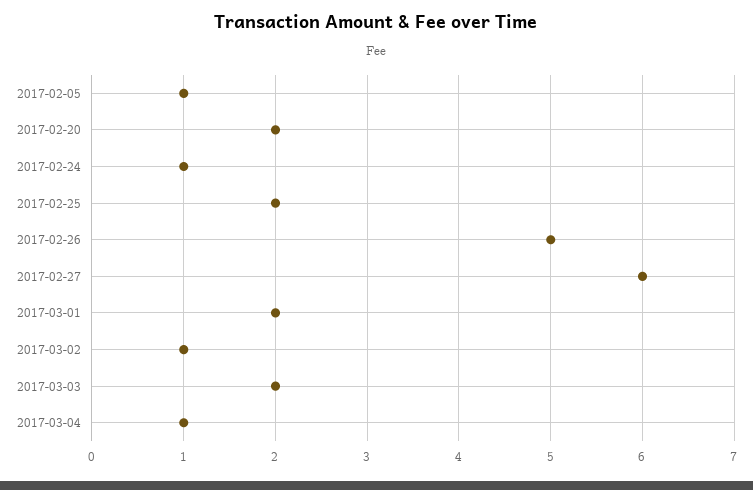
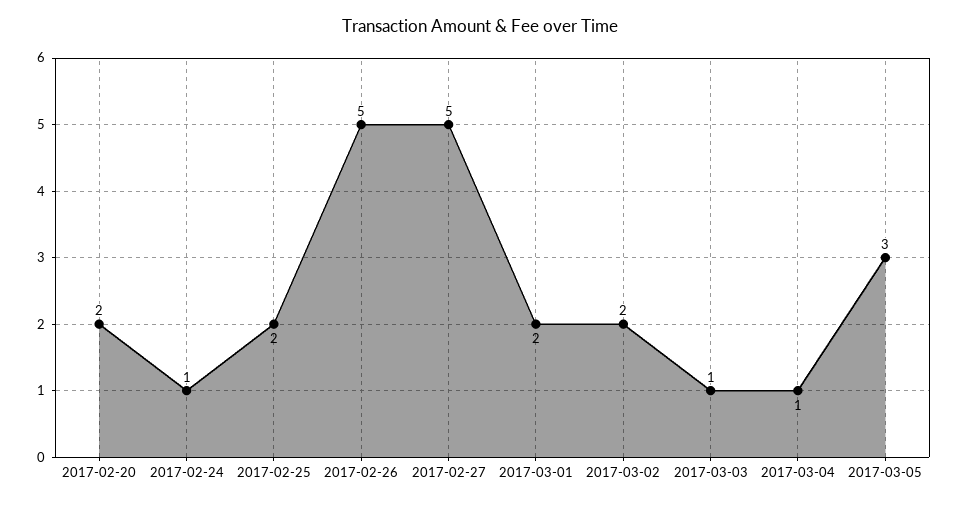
2017-02-05: 1 -> none
2017-02-27: 6 -> 5
2017-03-02: 1 -> 2
2017-03-03: 2 -> 1
2017-03-05: none -> 3

